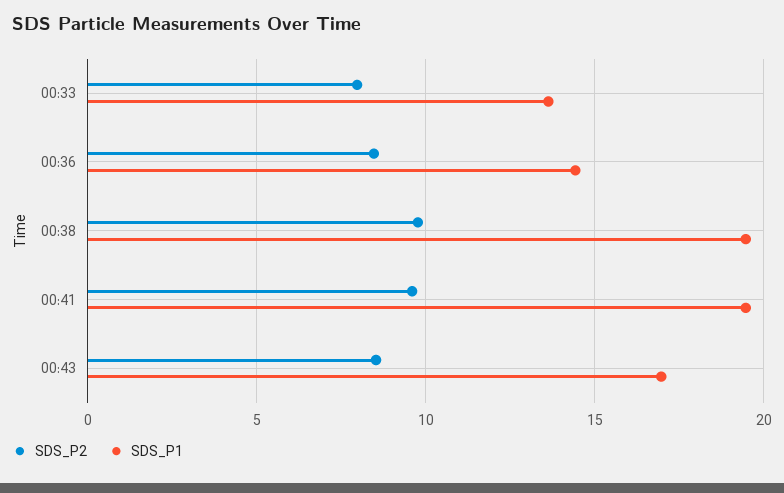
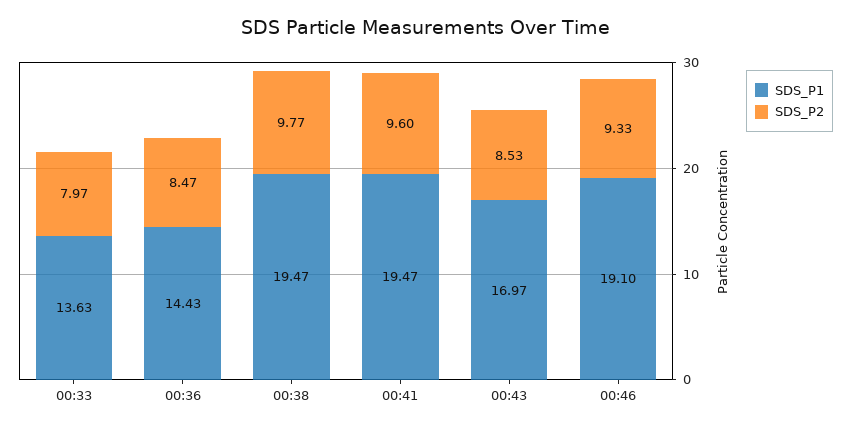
SDS_P1, 00:46: none -> 19.1
SDS_P2, 00:46: none -> 9.33

